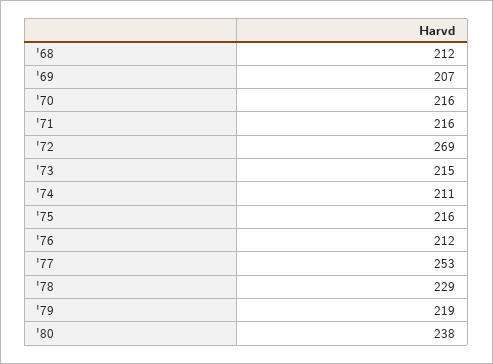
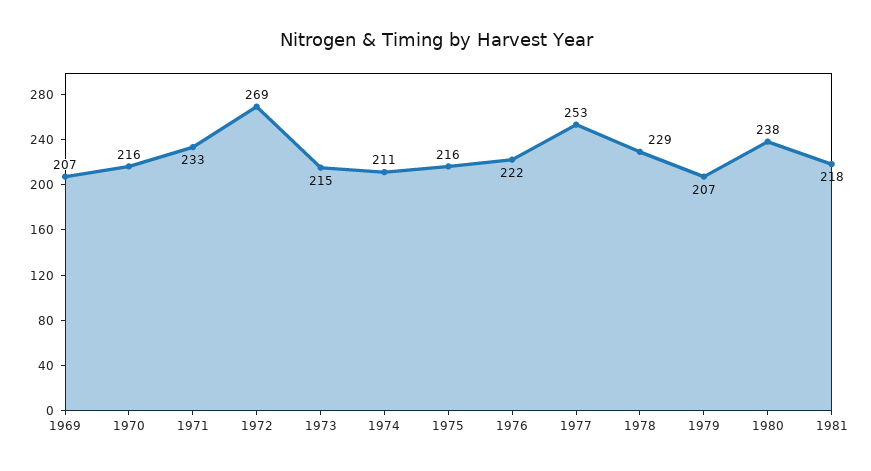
'68: 212 -> none
'71: 216 -> 233
'76: 212 -> 222
'79: 219 -> 207
1981: none -> 218

